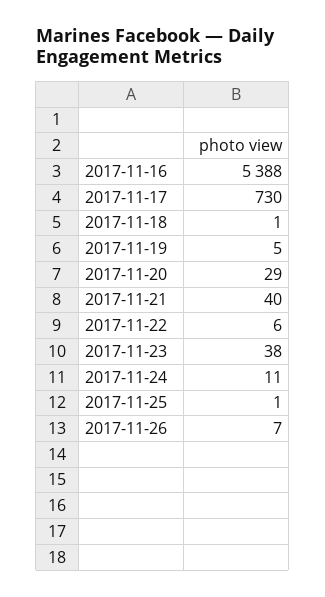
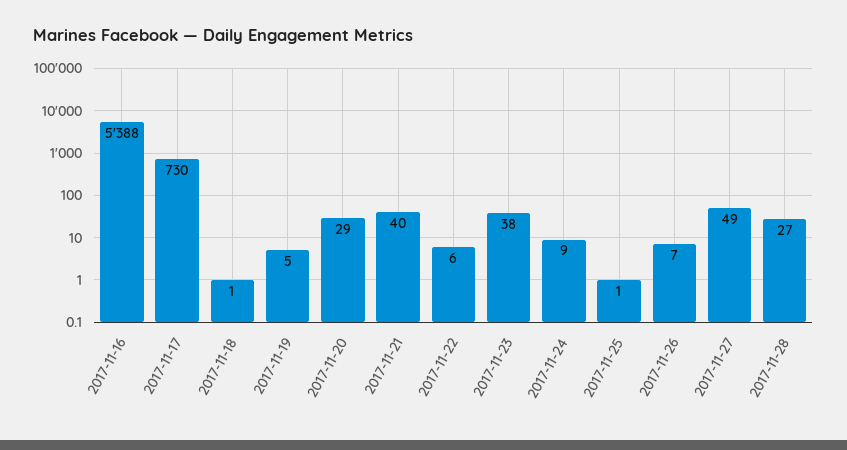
2017-11-24: 11 -> 9
2017-11-27: none -> 49
2017-11-28: none -> 27

